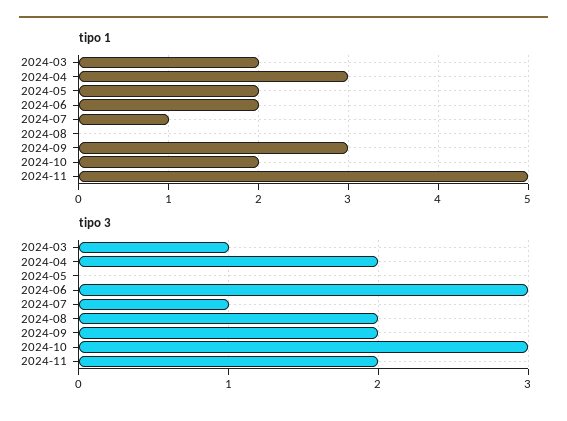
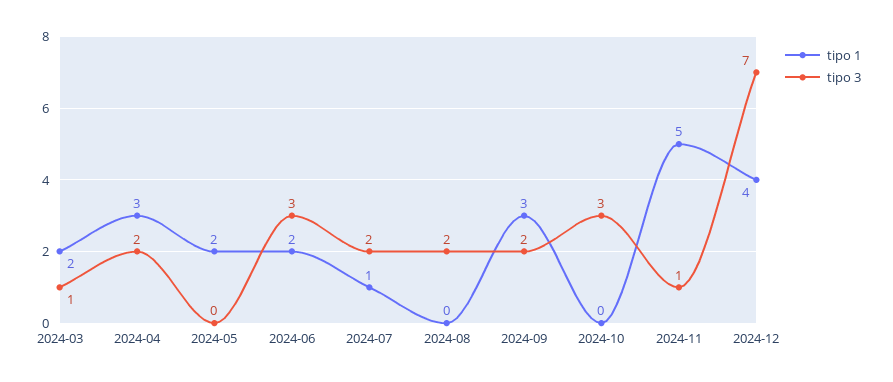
tipo 1, 2024-10: 2 -> 0
tipo 3, 2024-07: 1 -> 2
tipo 3, 2024-11: 2 -> 1
tipo 1, 2024-12: none -> 4
tipo 3, 2024-12: none -> 7

